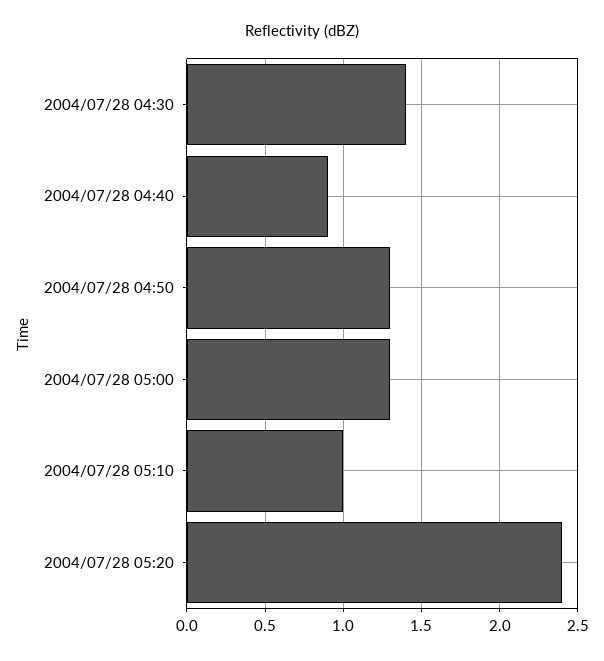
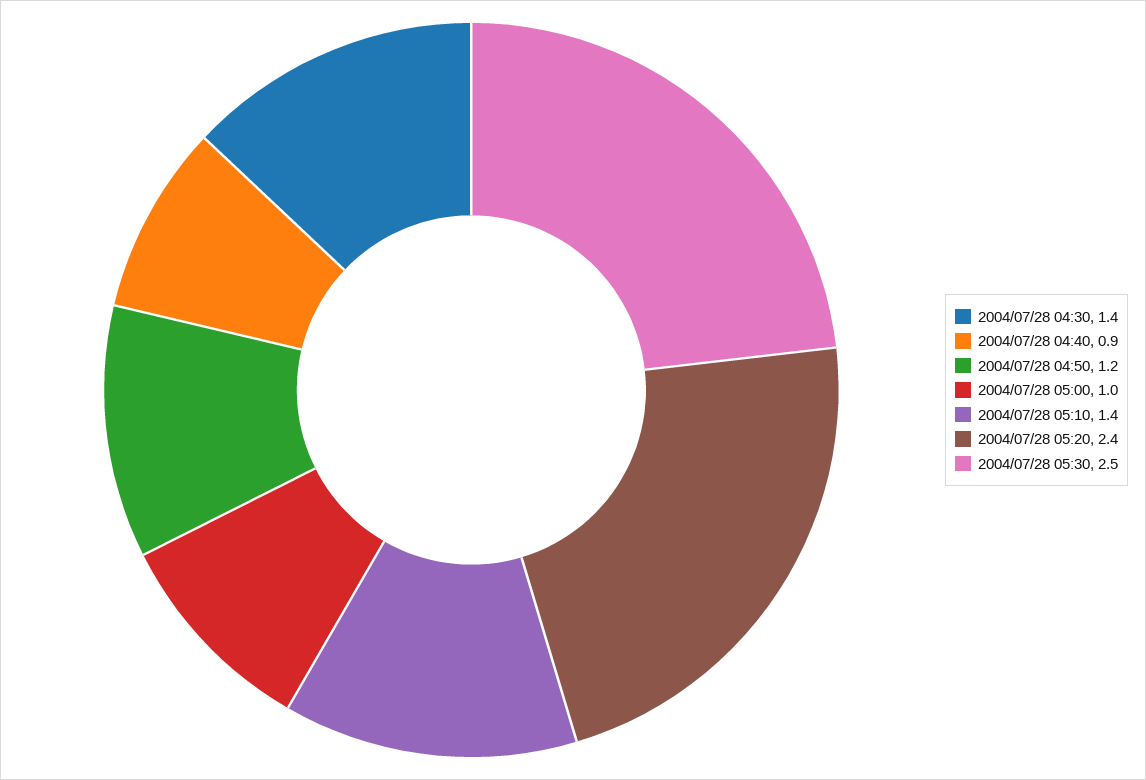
2004/07/28 04:50: 1.3 -> 1.2
2004/07/28 05:00: 1.3 -> 1
2004/07/28 05:10: 1 -> 1.4
2004/07/28 05:30: none -> 2.5

